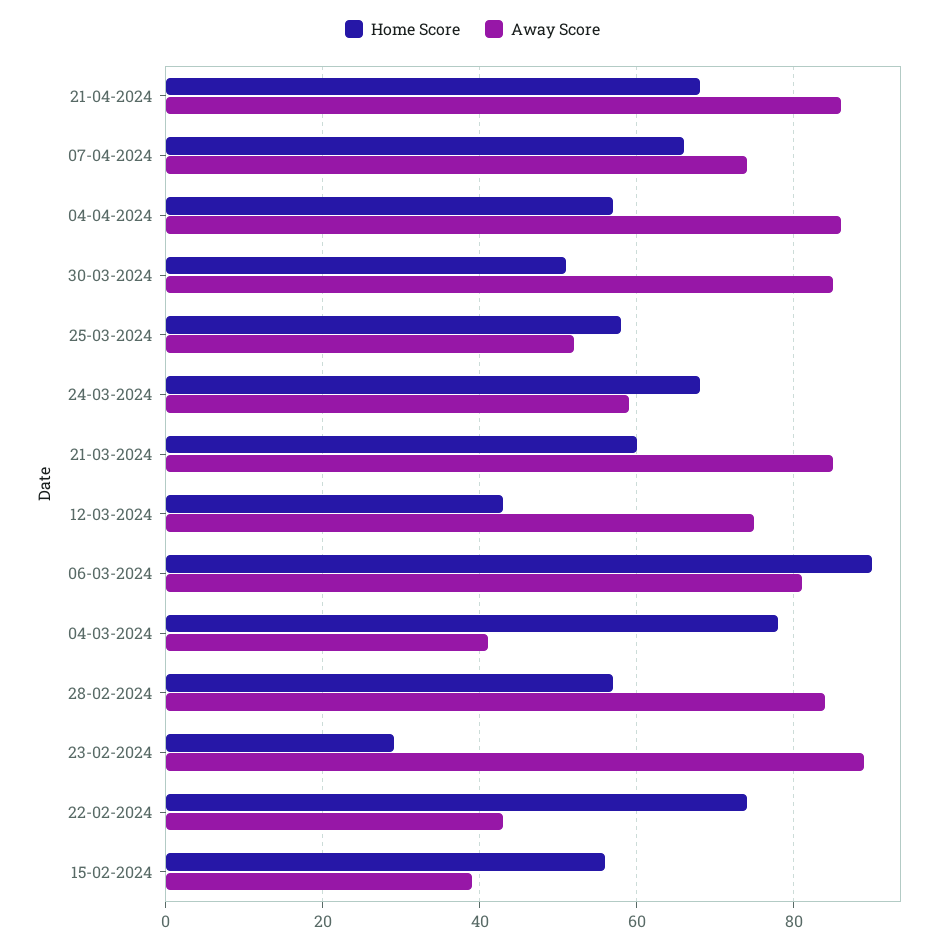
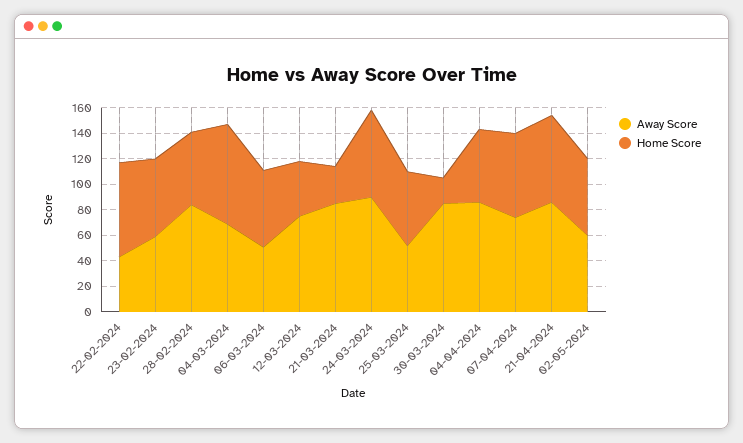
Home Score, 30-03-2024: 50 -> 20
Away Score, 24-03-2024: 60 -> 90
Home Score, 21-03-2024: 60 -> 30
Home Score, 06-03-2024: 90 -> 60
Away Score, 06-03-2024: 80 -> 50
Away Score, 04-03-2024: 40 -> 70
Home Score, 23-02-2024: 30 -> 60
Away Score, 23-02-2024: 90 -> 60
Home Score, 15-02-2024: 55 -> none
Away Score, 15-02-2024: 40 -> none
Away Score, 02-05-2024: none -> 60
Home Score, 02-05-2024: none -> 60

